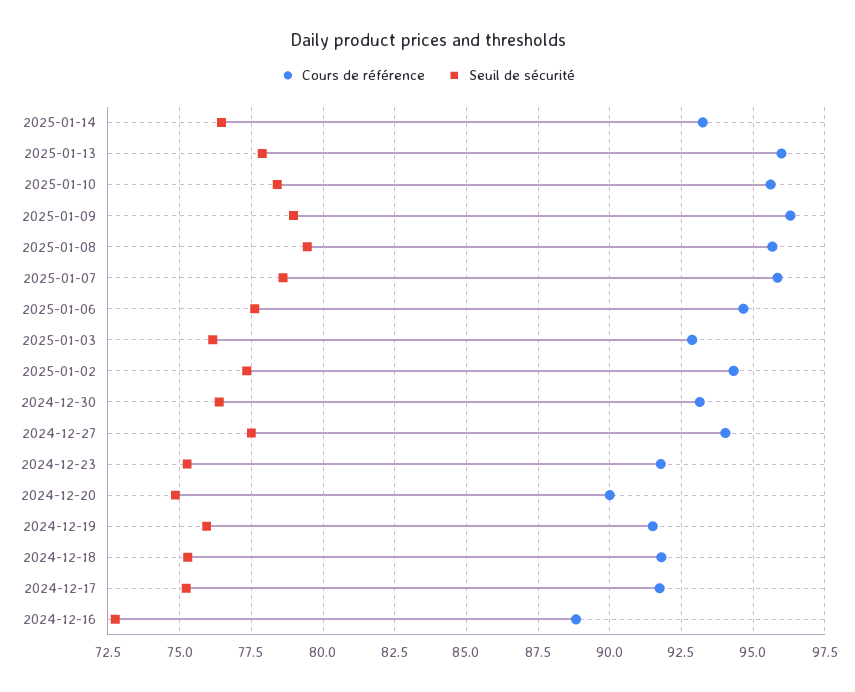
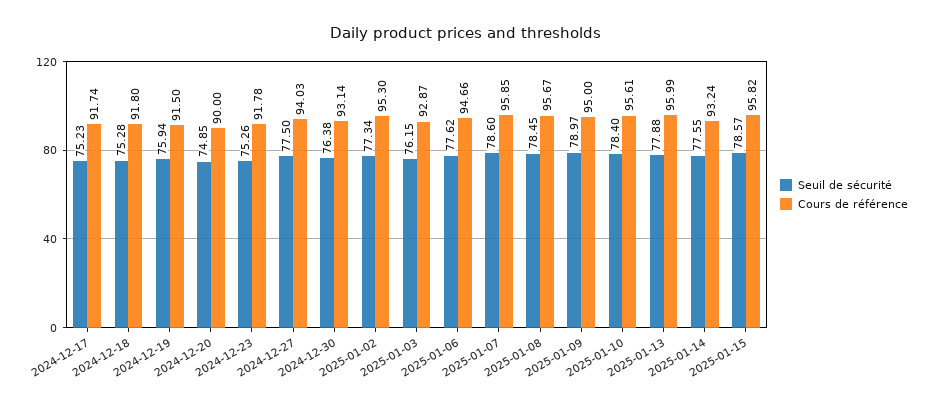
Seuil de sécurité, 2025-01-14: 76.5 -> 77.55
Cours de référence, 2025-01-09: 96.25 -> 95
Seuil de sécurité, 2025-01-08: 79.5 -> 78.45
Cours de référence, 2025-01-02: 94.25 -> 95.3
Cours de référence, 2024-12-16: 88.75 -> none
Seuil de sécurité, 2024-12-16: 72.75 -> none
Seuil de sécurité, 2025-01-15: none -> 78.57
Cours de référence, 2025-01-15: none -> 95.82

